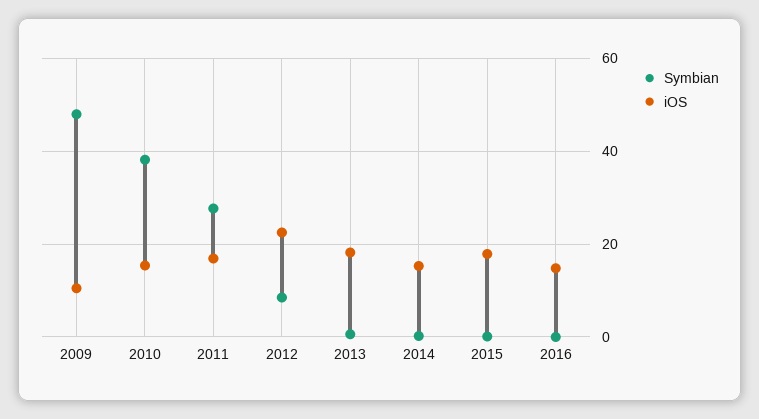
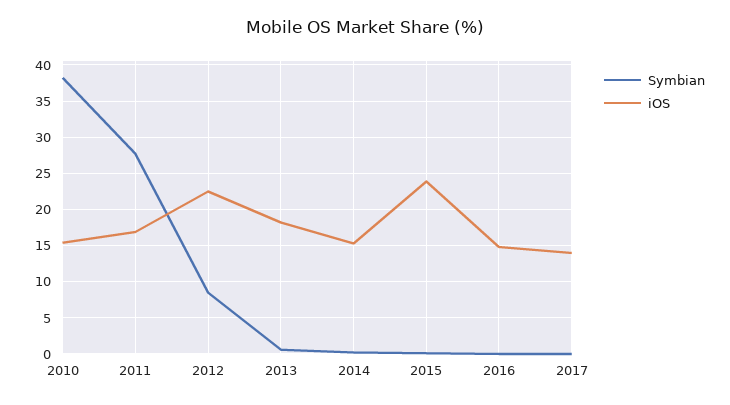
Symbian, 2009: 48 -> none
iOS, 2009: 10 -> none
iOS, 2015: 18 -> 24
Symbian, 2017: none -> 0
iOS, 2017: none -> 14

